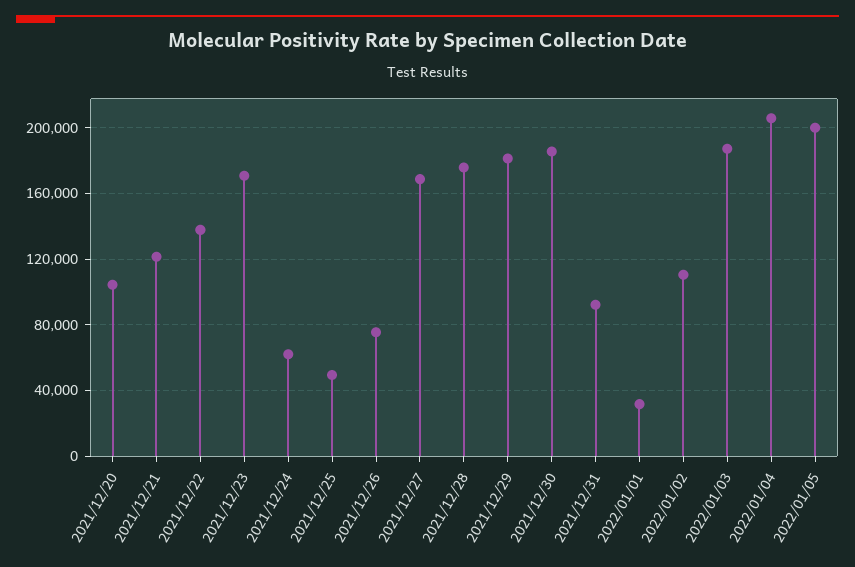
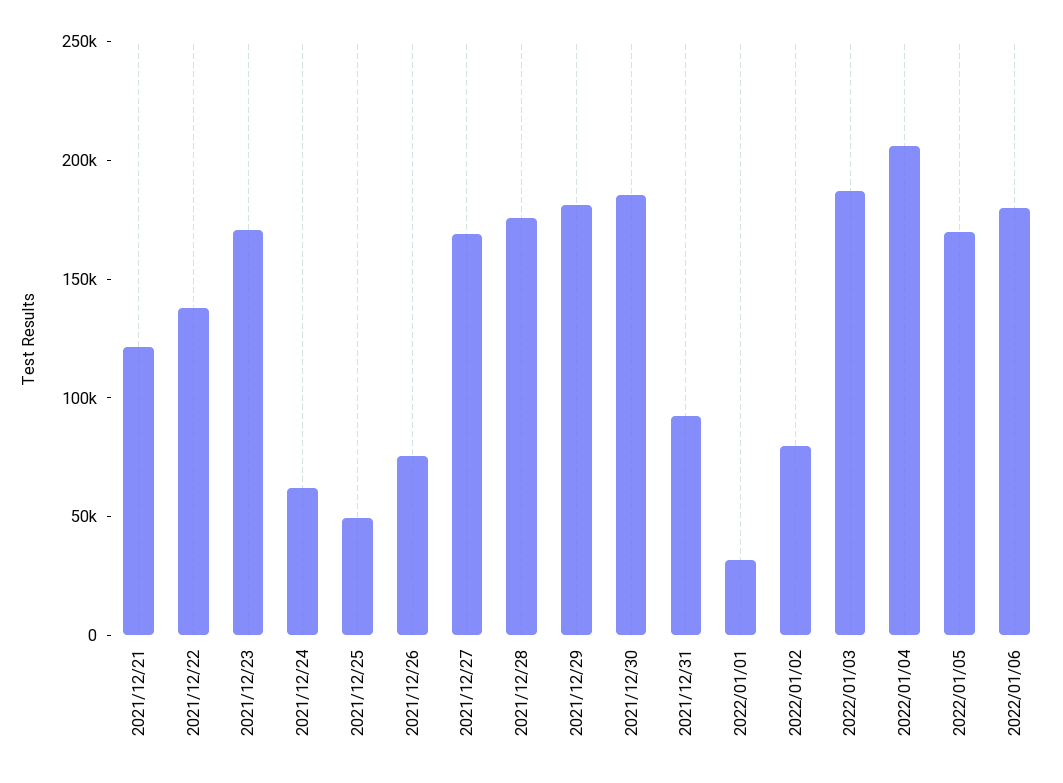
2021/12/20: 105000 -> none
2022/01/02: 110000 -> 80000
2022/01/05: 200000 -> 170000
2022/01/06: none -> 180000

